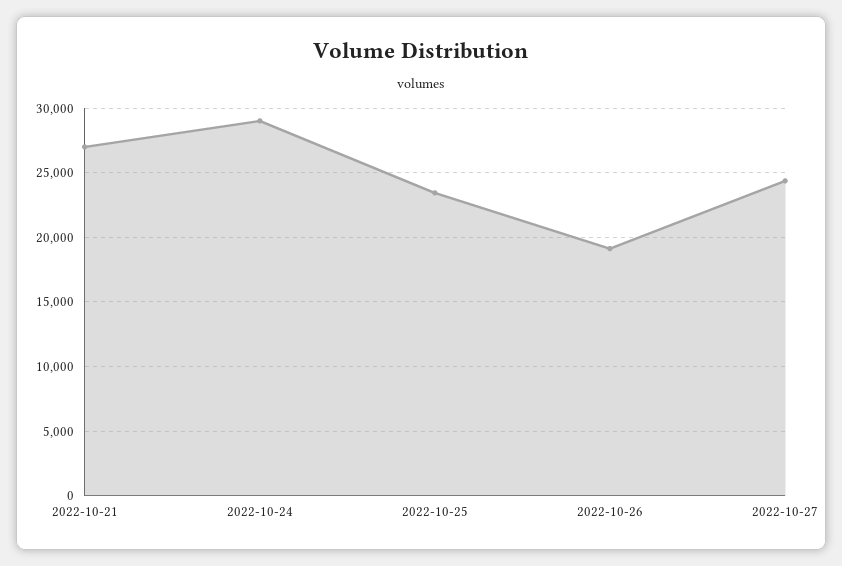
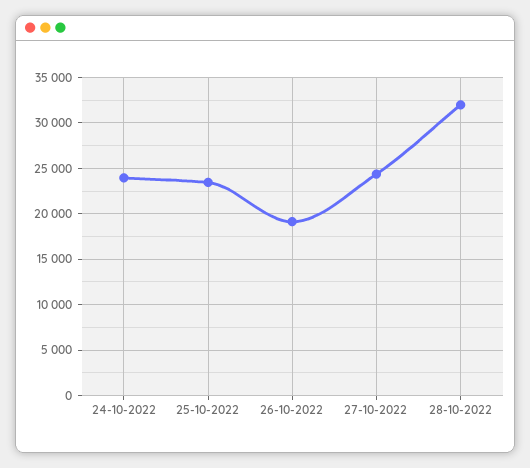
2022-10-21: 27000 -> none
2022-10-24: 29000 -> 24000
28-10-2022: none -> 32000

